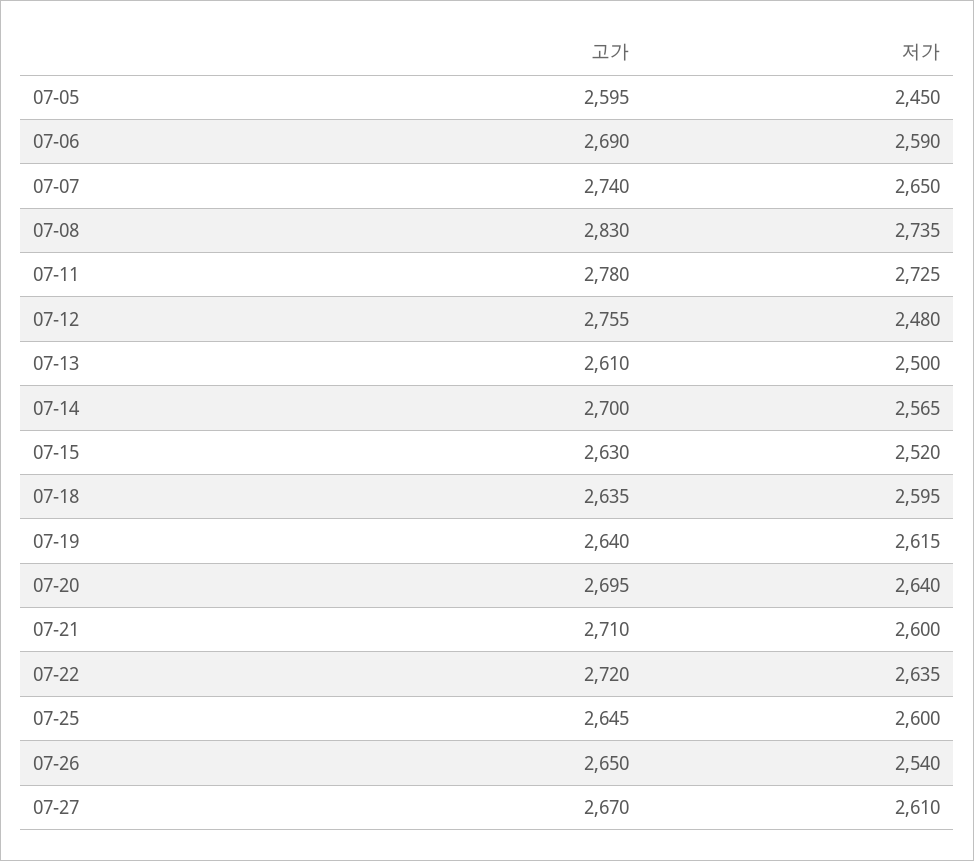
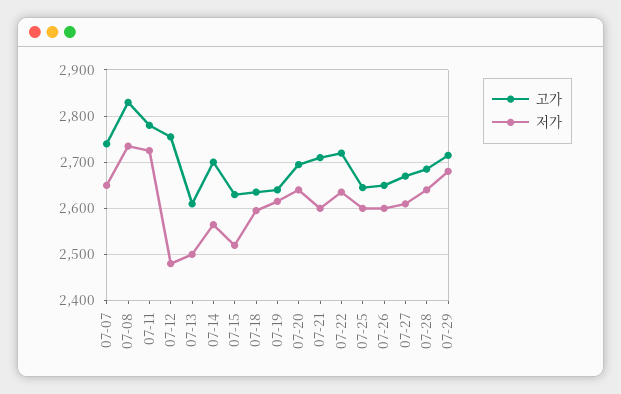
고가, 07-05: 2595 -> none
저가, 07-05: 2450 -> none
고가, 07-06: 2690 -> none
저가, 07-06: 2590 -> none
저가, 07-26: 2540 -> 2600
고가, 07-28: none -> 2680
저가, 07-28: none -> 2640
고가, 07-29: none -> 2720
저가, 07-29: none -> 2680

